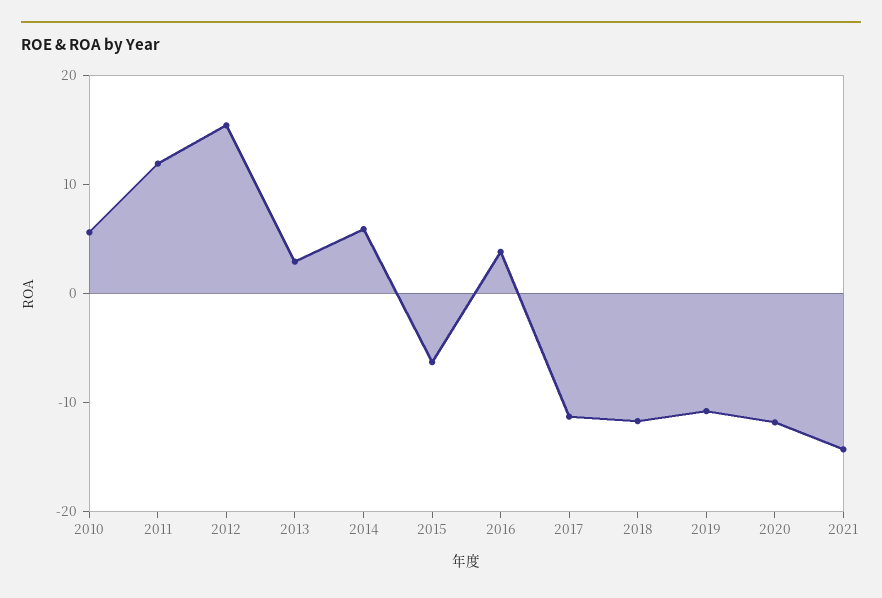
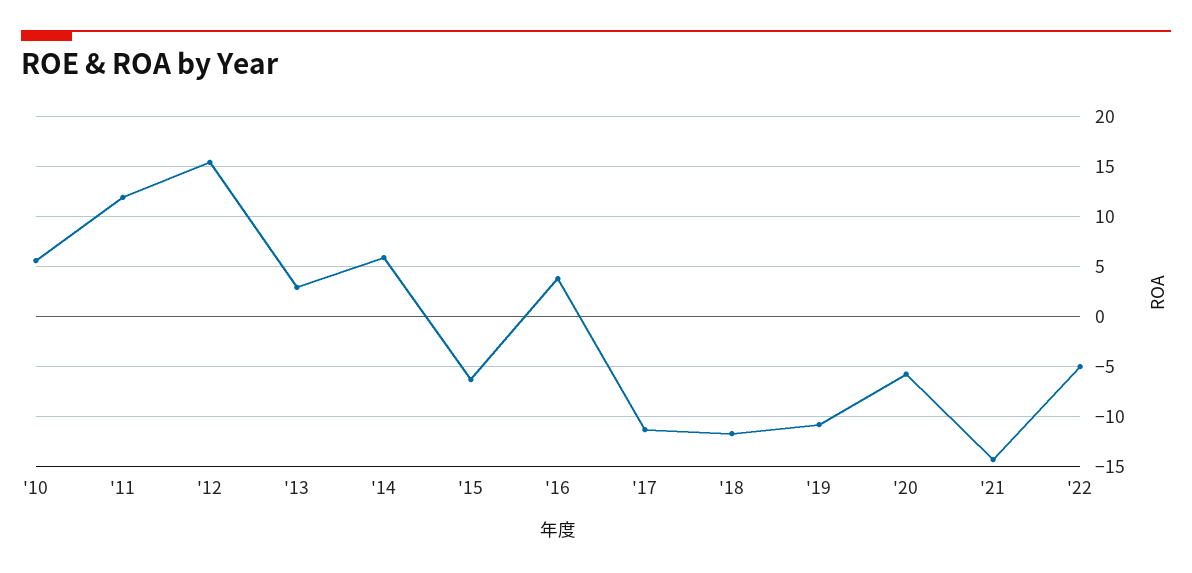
2020: -12 -> -6
'22: none -> -5

